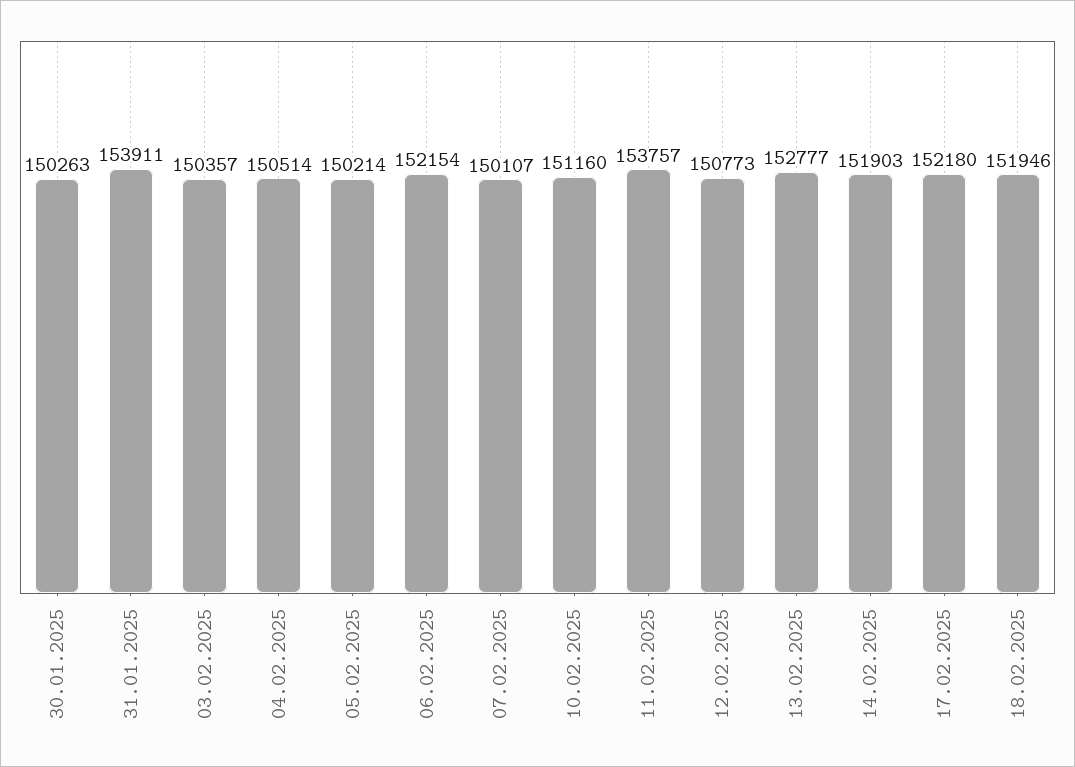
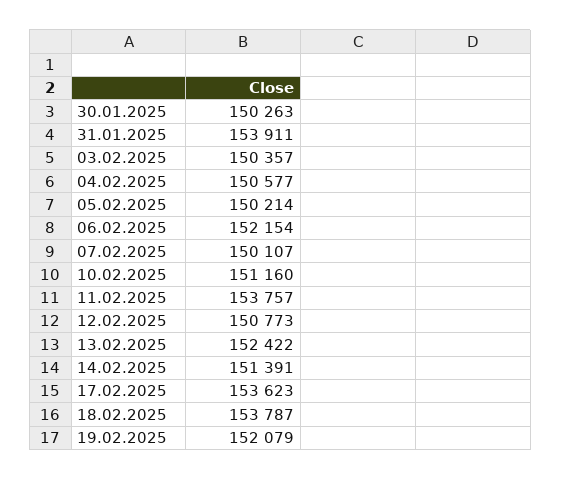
04.02.2025: 150514 -> 150577
13.02.2025: 152777 -> 152422
14.02.2025: 151903 -> 151391
17.02.2025: 152180 -> 153623
18.02.2025: 151946 -> 153787
19.02.2025: none -> 152079

